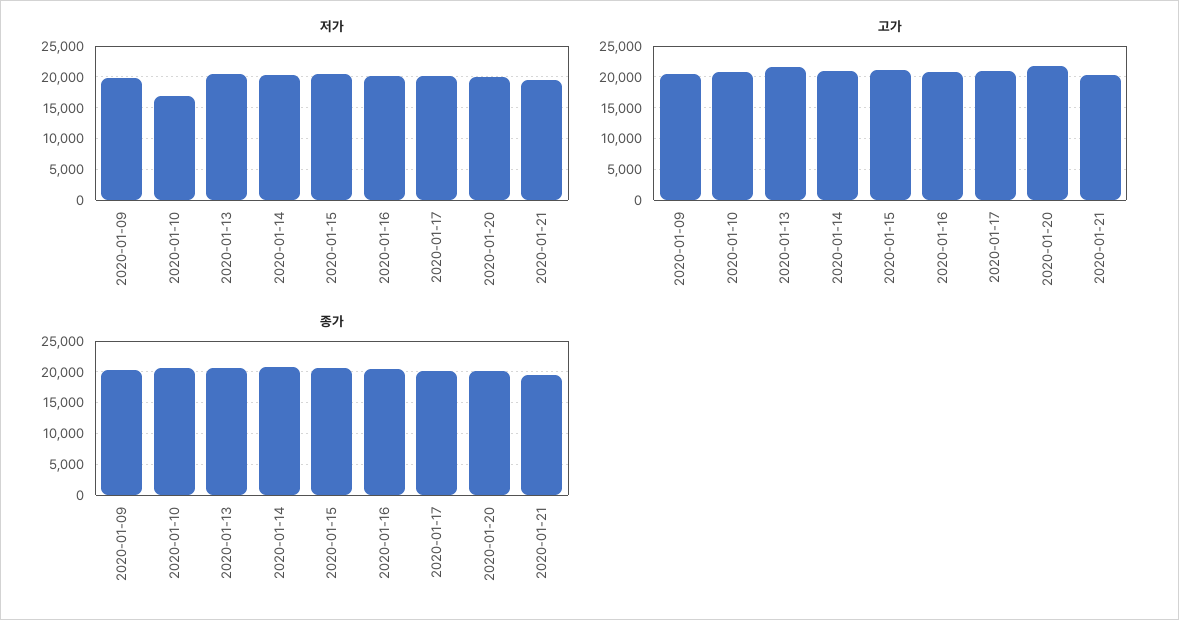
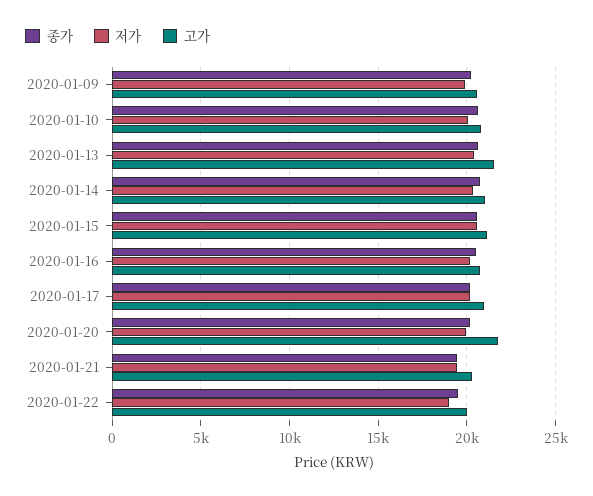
저가, 2020-01-10: 17000 -> 20000
종가, 2020-01-22: none -> 19500
저가, 2020-01-22: none -> 19000
고가, 2020-01-22: none -> 20000

